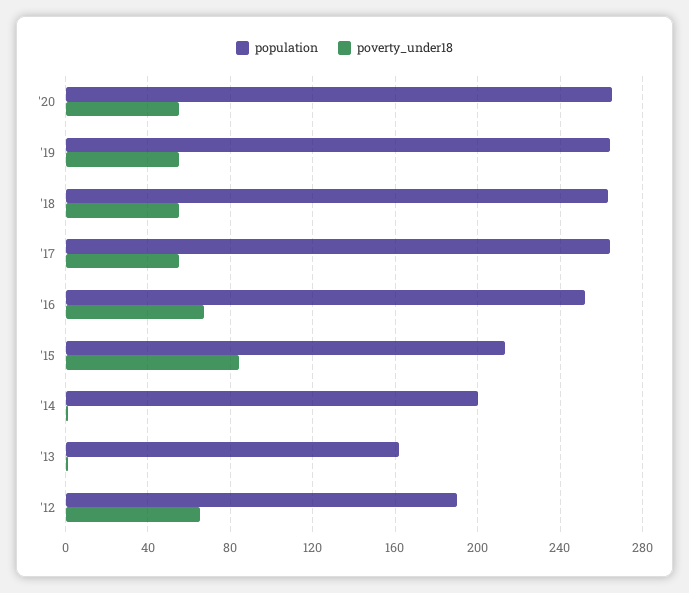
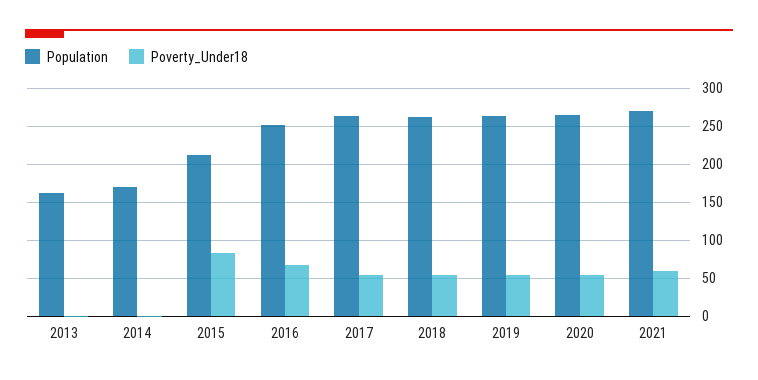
population, '14: 200 -> 170
population, '12: 190 -> none
poverty_under18, '12: 65 -> none
population, 2021: none -> 270
poverty_under18, 2021: none -> 60

